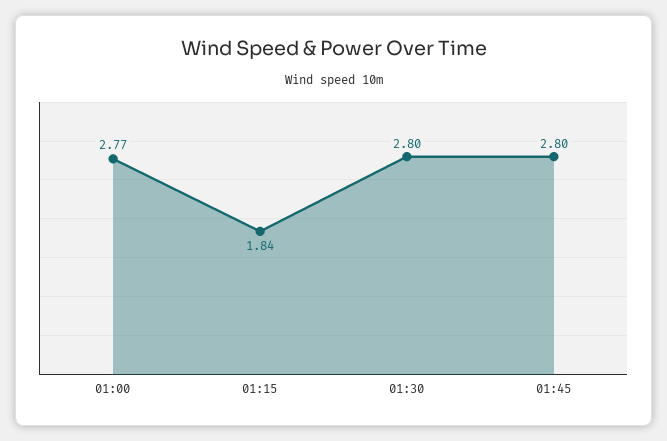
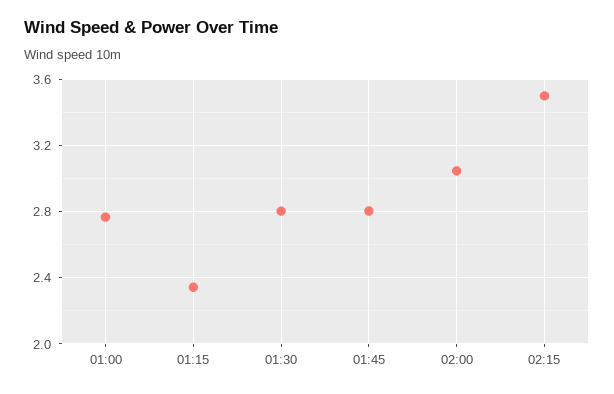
01:15: 1.84 -> 2.35
02:00: none -> 3.05
02:15: none -> 3.5

